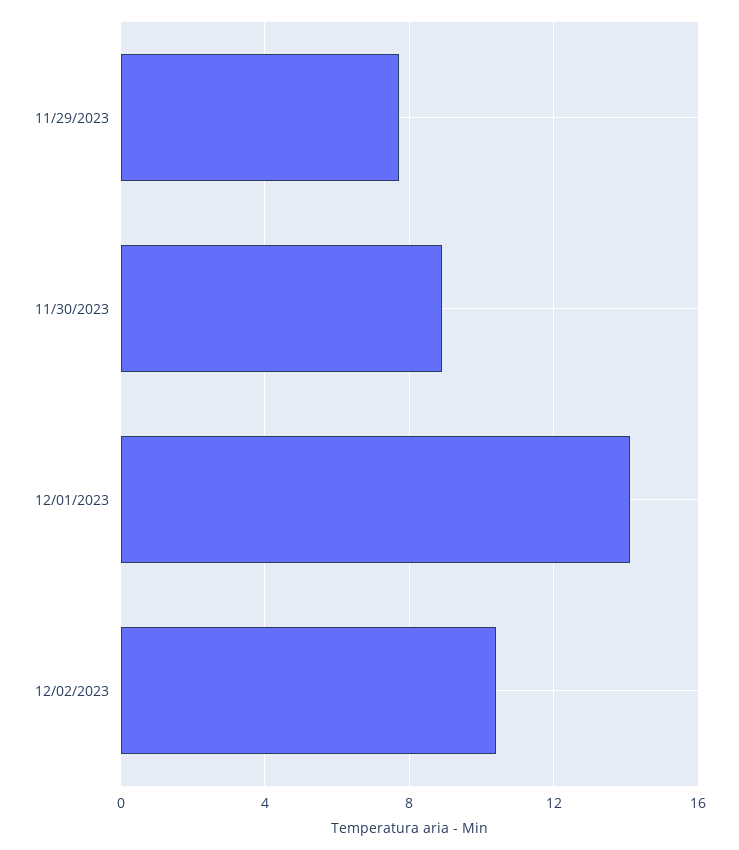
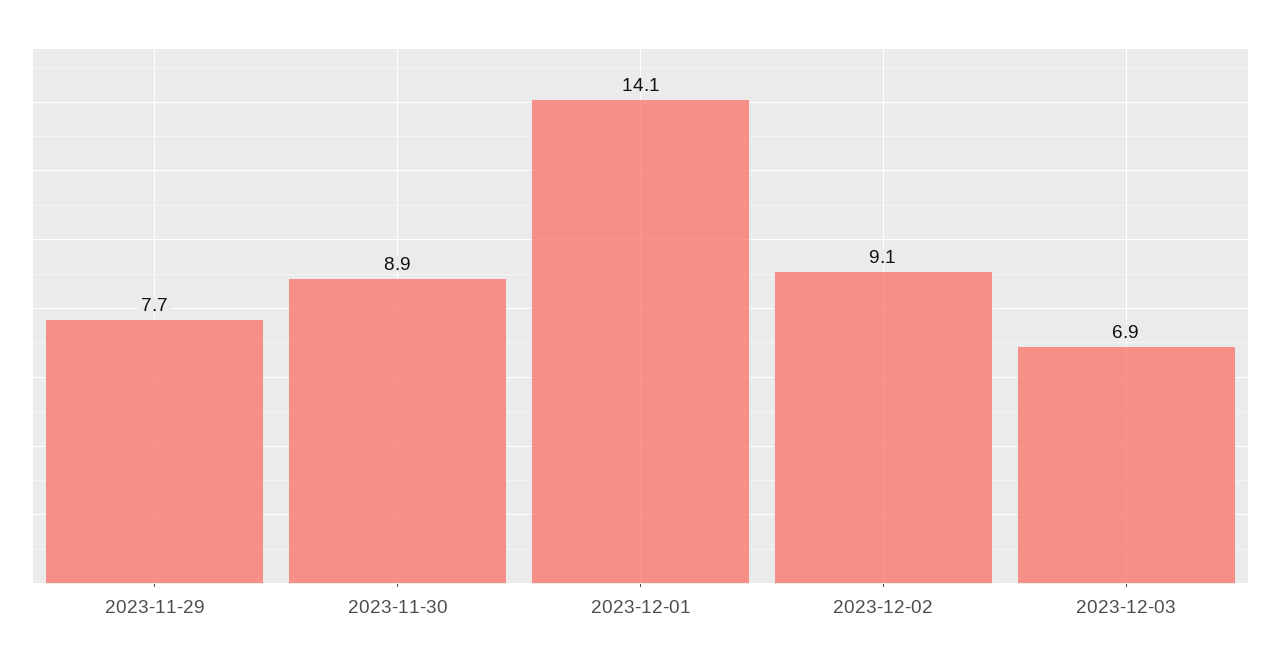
12/02/2023: 10.5 -> 9.1
2023-12-03: none -> 6.9

